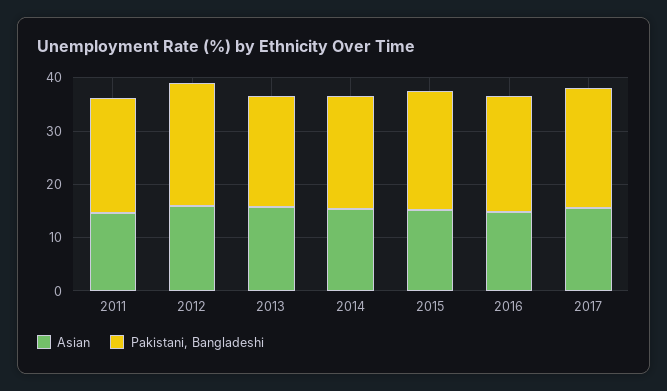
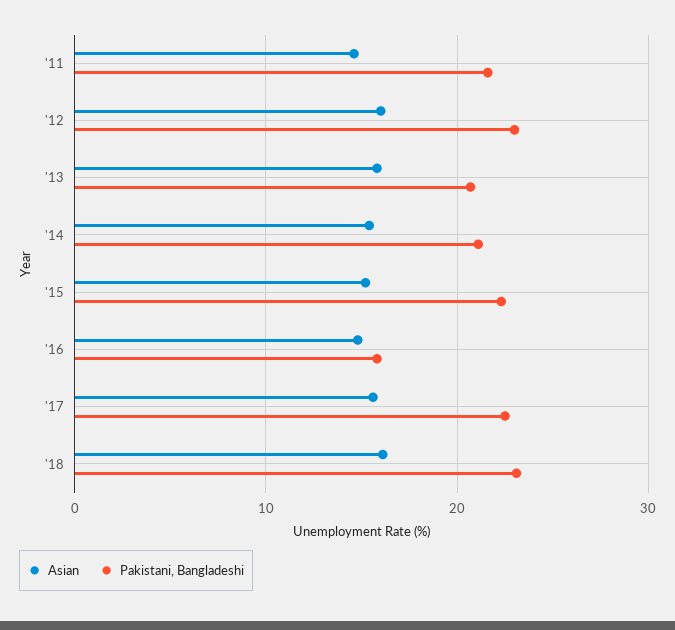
Pakistani, Bangladeshi, 2016: 22 -> 16
Asian, '18: none -> 16
Pakistani, Bangladeshi, '18: none -> 23

